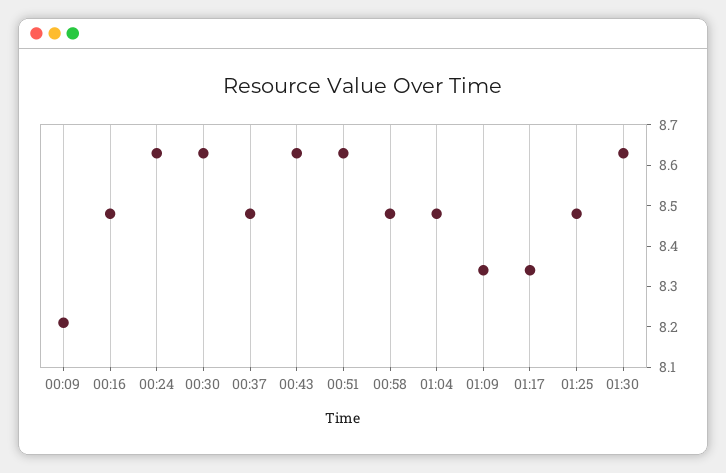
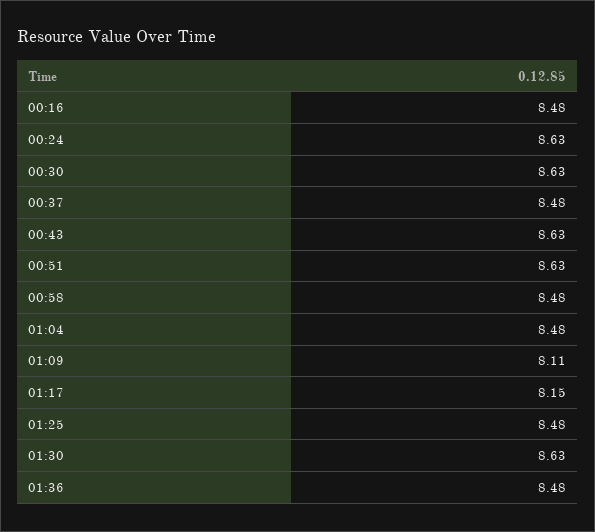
00:09: 8.2 -> none
01:09: 8.35 -> 8.11
01:17: 8.35 -> 8.15
01:36: none -> 8.48

